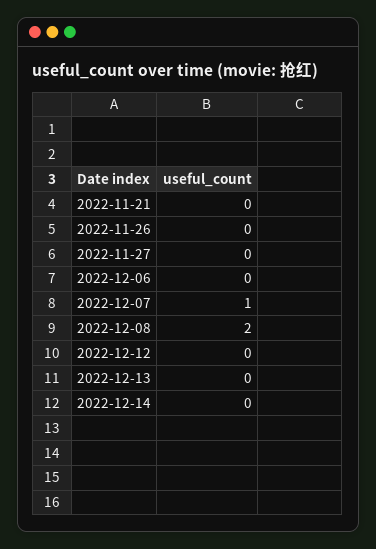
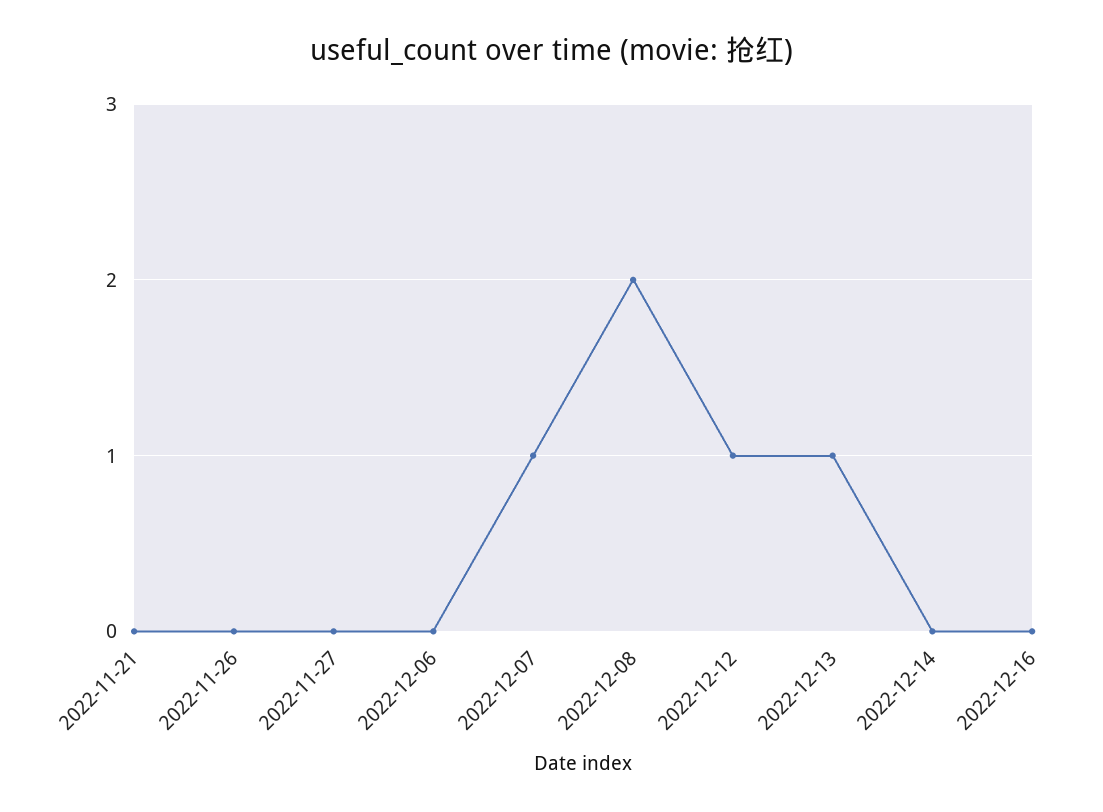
2022-12-12: 0 -> 1
2022-12-13: 0 -> 1
2022-12-16: none -> 0

